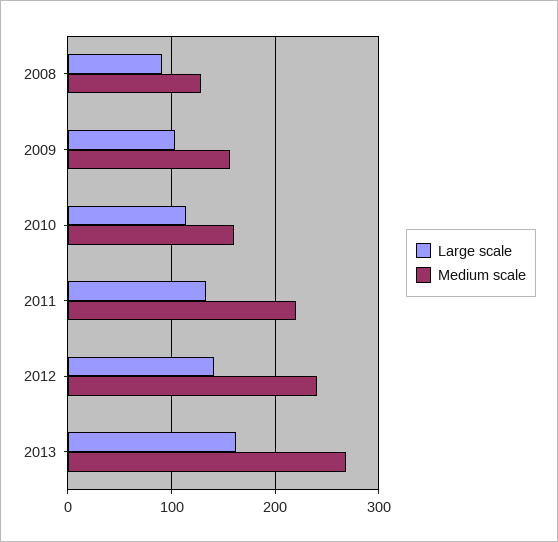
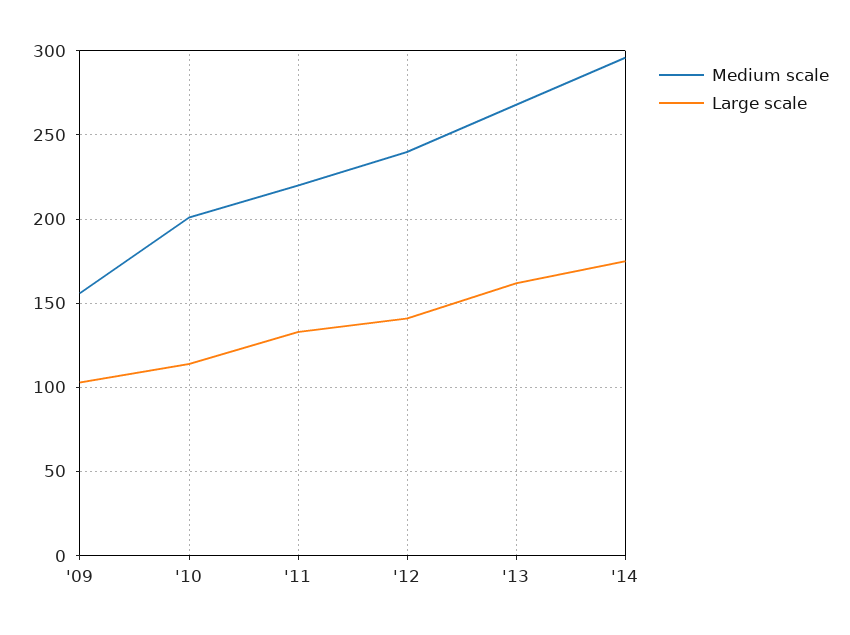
Large scale, 2008: 90 -> none
Medium scale, 2008: 130 -> none
Medium scale, 2010: 160 -> 200
Medium scale, '14: none -> 295
Large scale, '14: none -> 175

